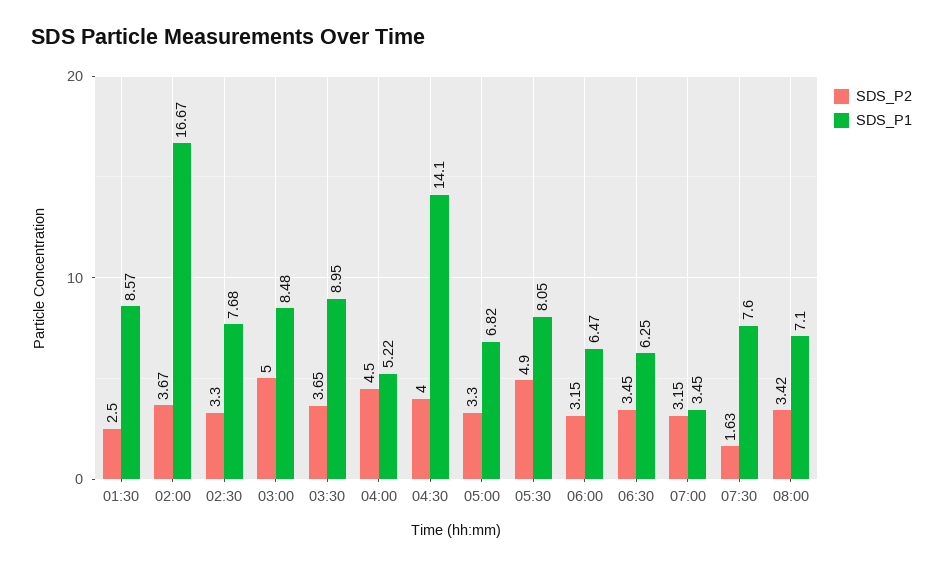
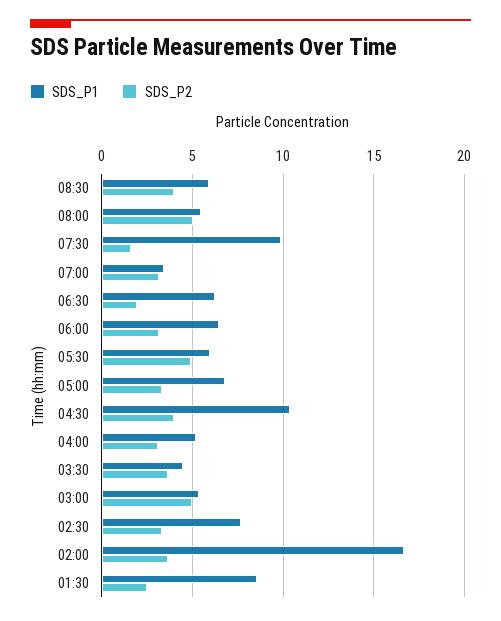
SDS_P1, 03:00: 8.48 -> 5.5
SDS_P1, 03:30: 8.95 -> 4.5
SDS_P2, 04:00: 4.5 -> 3
SDS_P1, 04:30: 14.1 -> 10.5
SDS_P1, 05:30: 8.05 -> 6
SDS_P2, 06:30: 3.45 -> 2
SDS_P1, 07:30: 7.6 -> 10
SDS_P2, 08:00: 3.42 -> 5
SDS_P1, 08:00: 7.1 -> 5.5
SDS_P1, 08:30: none -> 6
SDS_P2, 08:30: none -> 4

